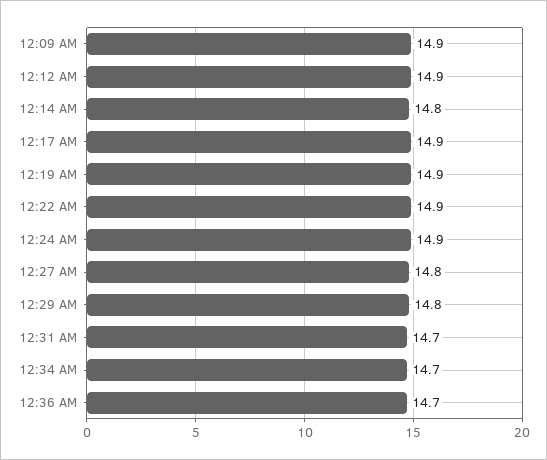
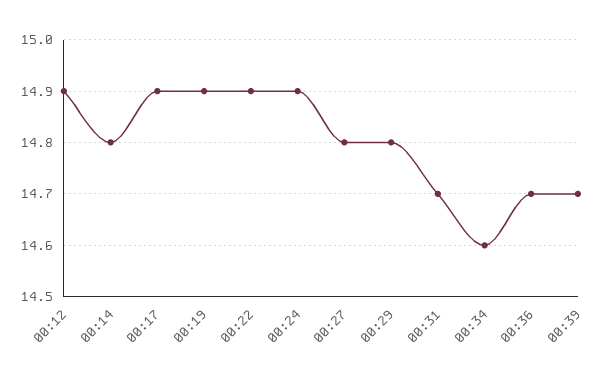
12:09 AM: 14.9 -> none
12:34 AM: 14.7 -> 14.6
00:39: none -> 14.7

